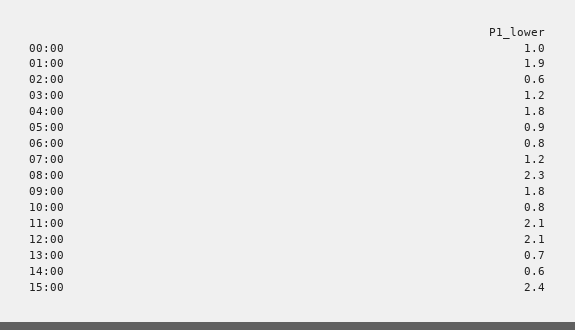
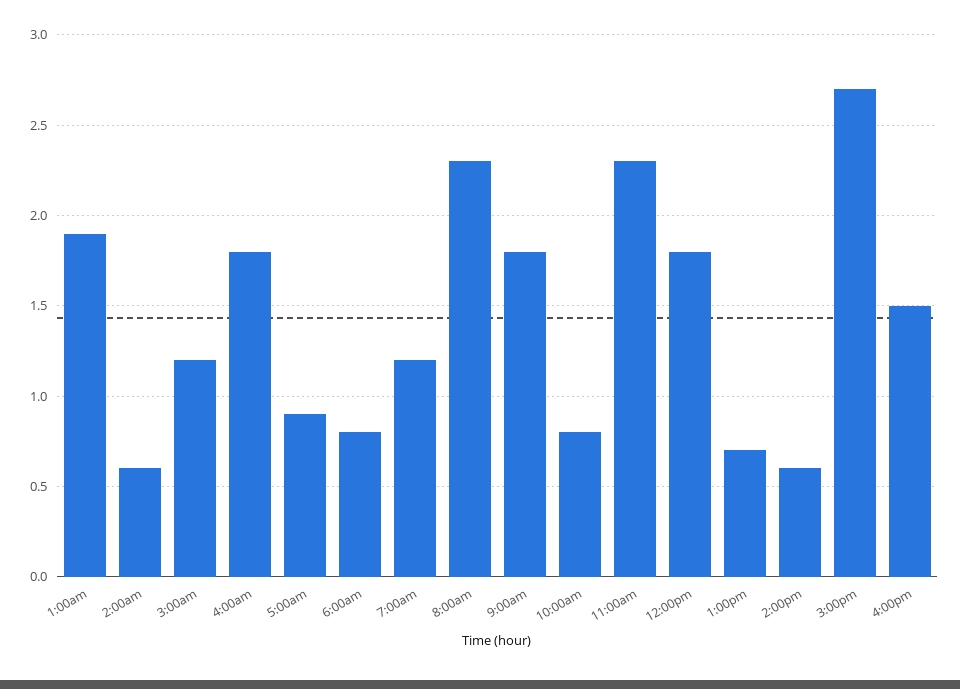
00:00: 1 -> none
11:00: 2.1 -> 2.3
12:00: 2.1 -> 1.8
15:00: 2.4 -> 2.7
4:00pm: none -> 1.5

